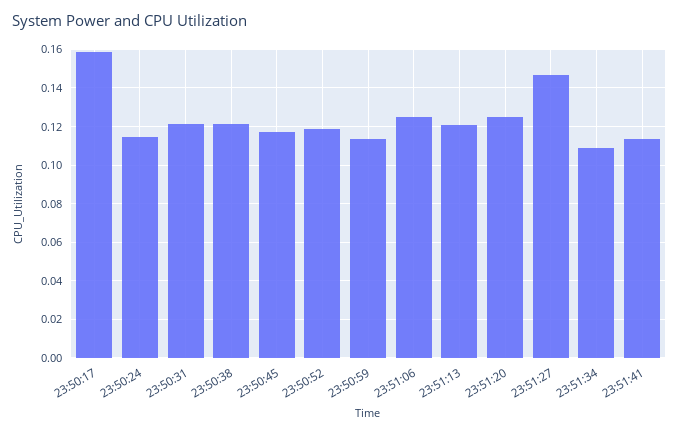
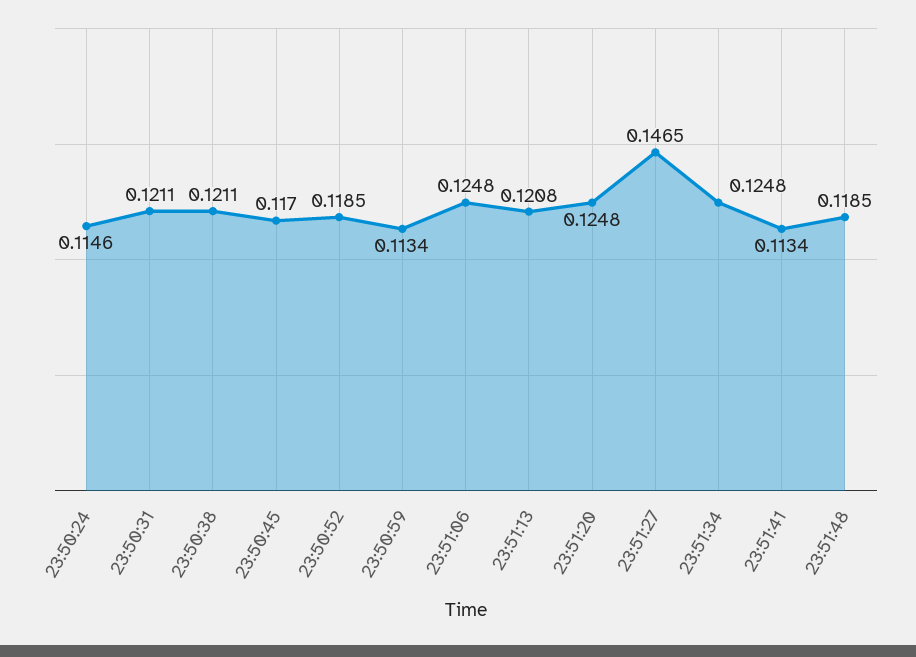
23:50:17: 0.16 -> none
23:51:34: 0.11 -> 0.1248
23:51:48: none -> 0.1185

